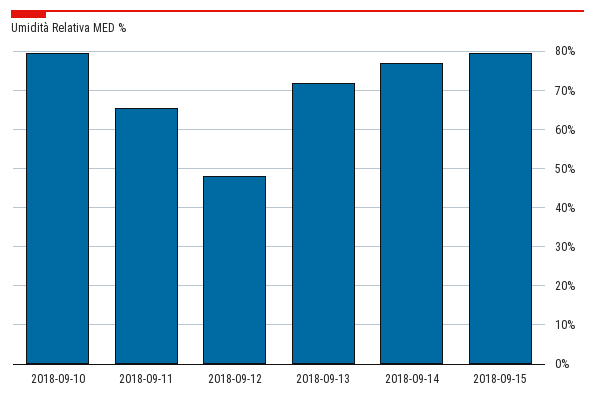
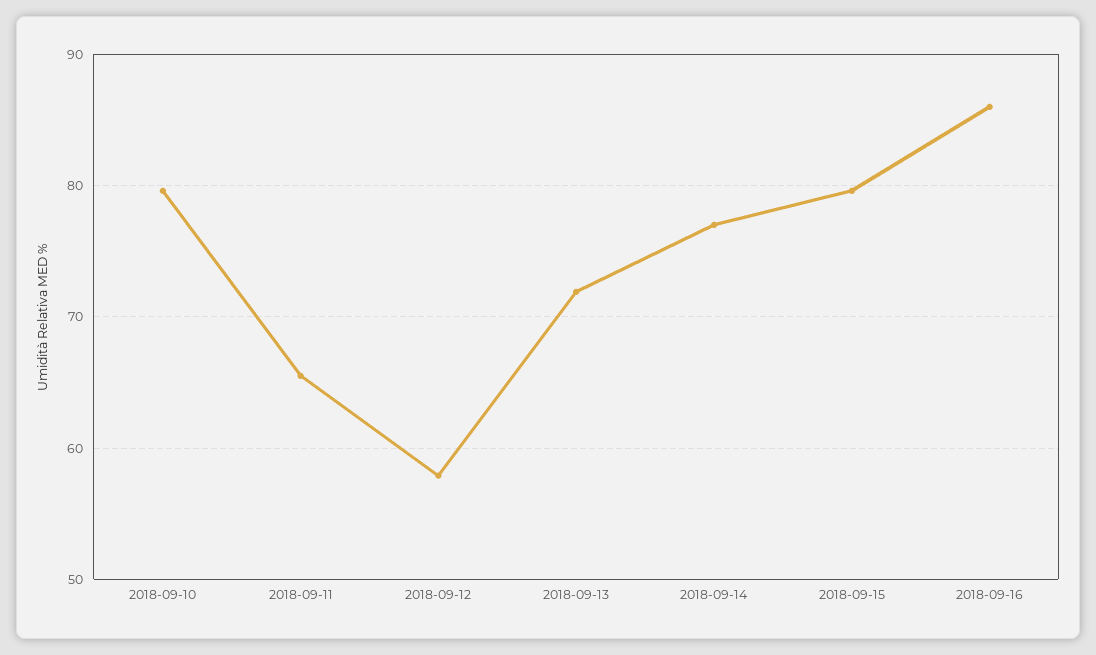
2018-09-12: 48 -> 58
2018-09-16: none -> 86

